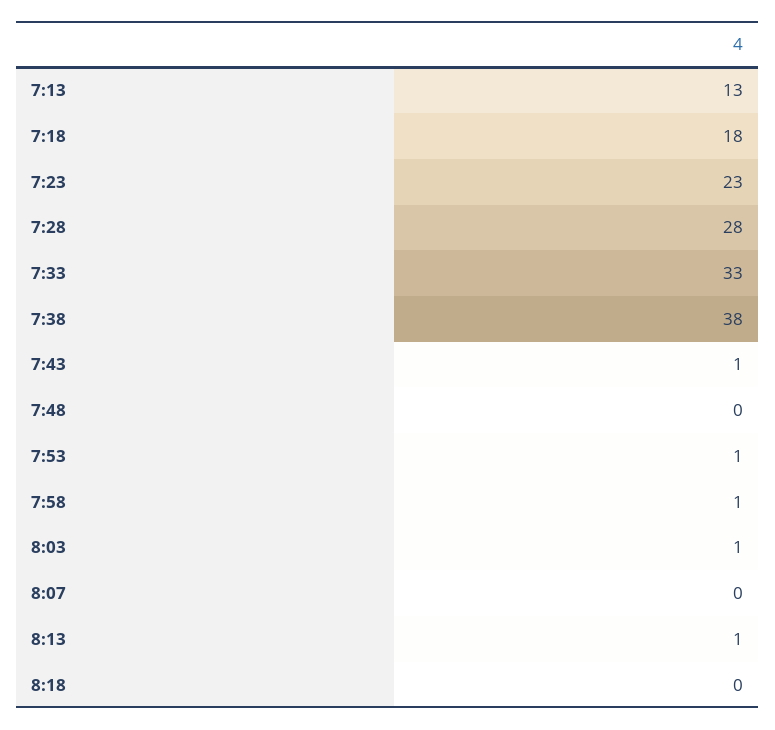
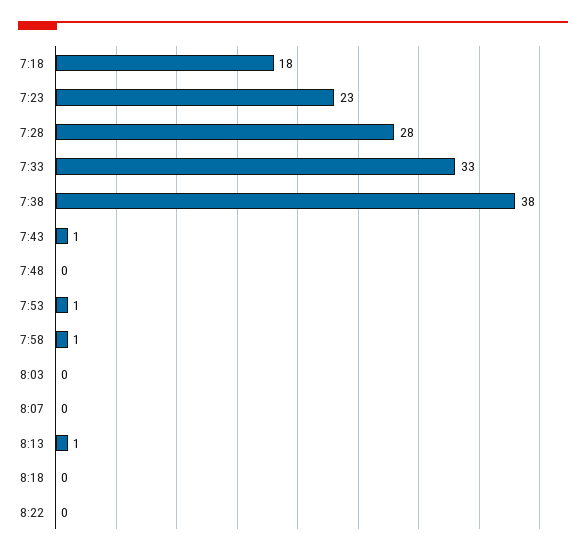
7:13: 13 -> none
8:03: 1 -> 0
8:22: none -> 0

